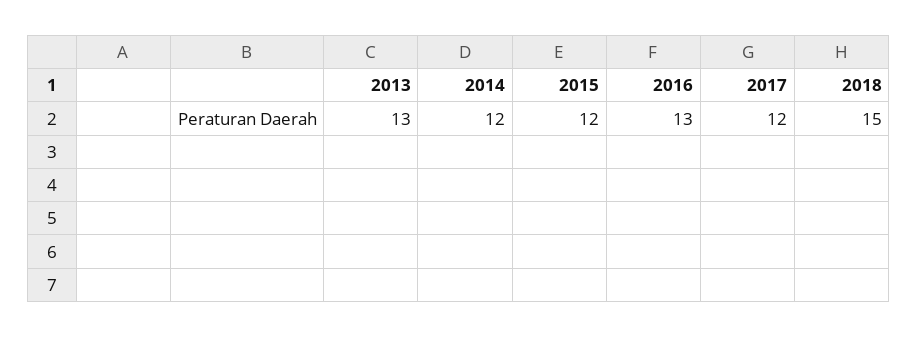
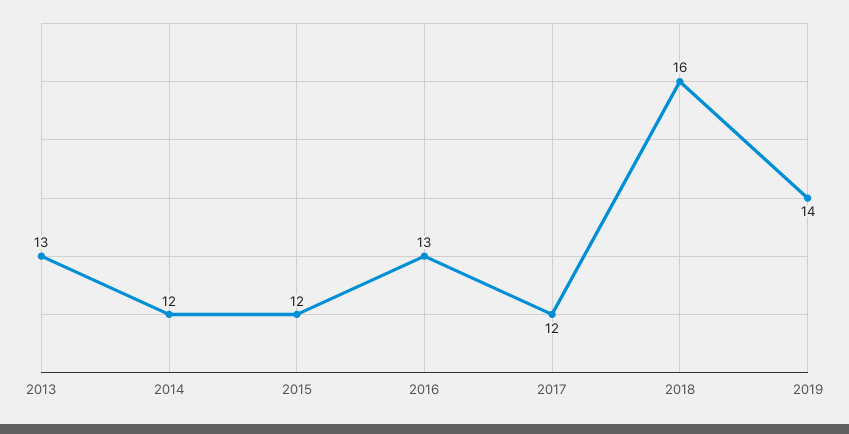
2018: 15 -> 16
2019: none -> 14

